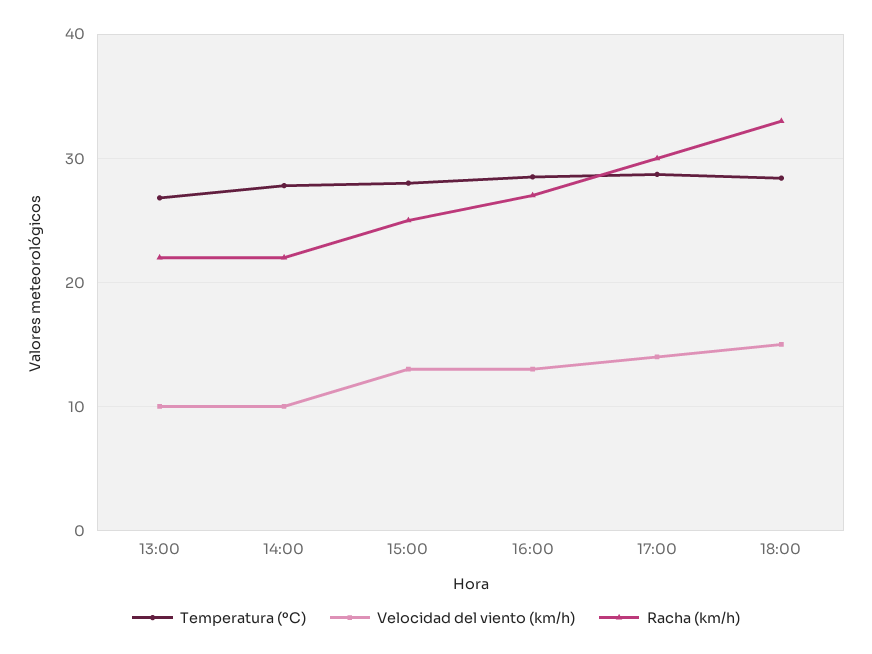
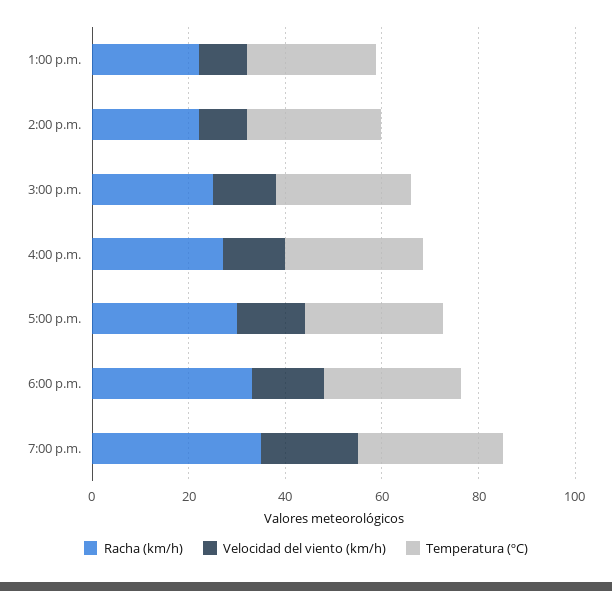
Racha (km/h), 7:00 p.m.: none -> 35
Velocidad del viento (km/h), 7:00 p.m.: none -> 20
Temperatura (ºC), 7:00 p.m.: none -> 30

